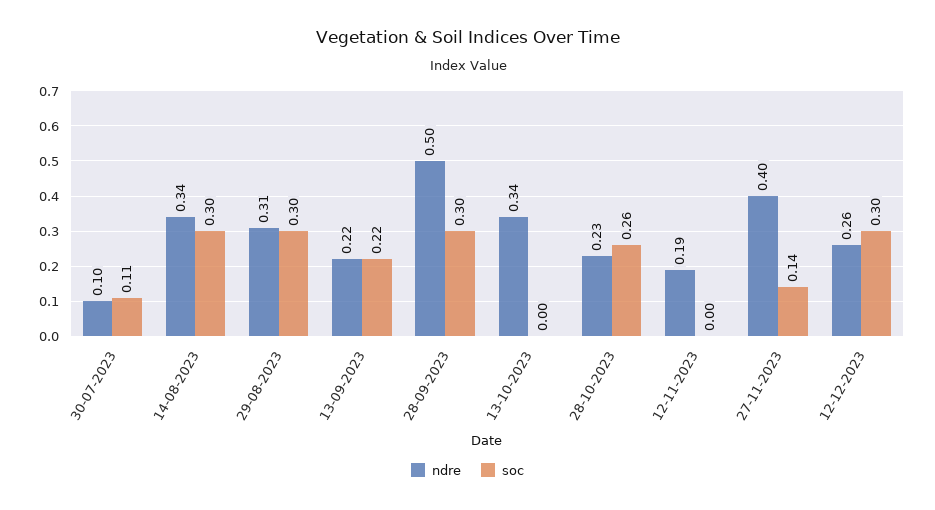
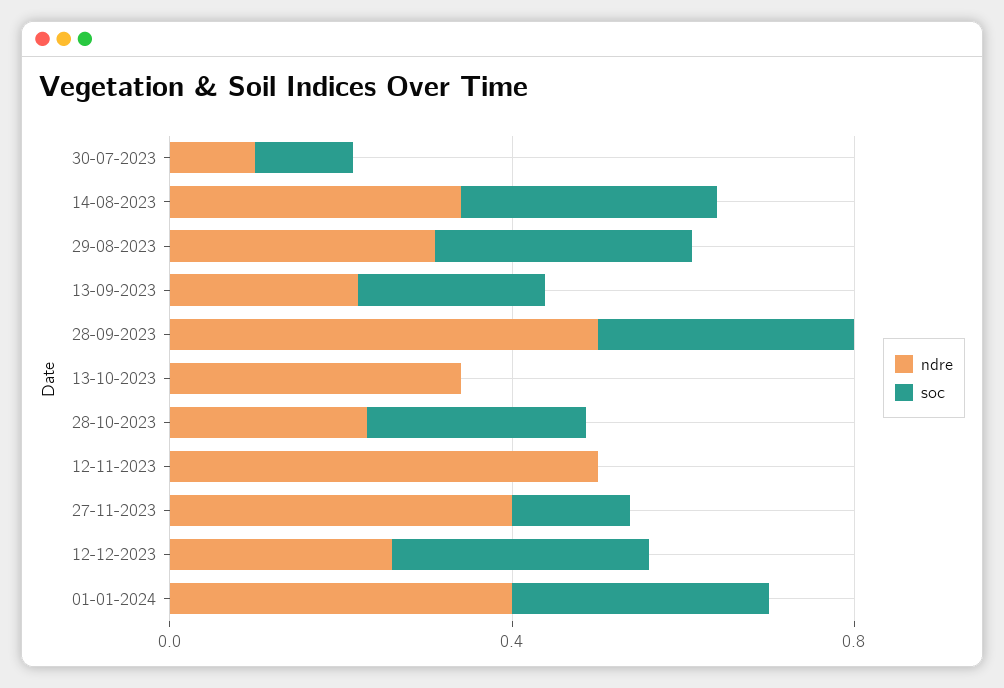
ndre, 12-11-2023: 0.19 -> 0.5
ndre, 01-01-2024: none -> 0.4
soc, 01-01-2024: none -> 0.3

